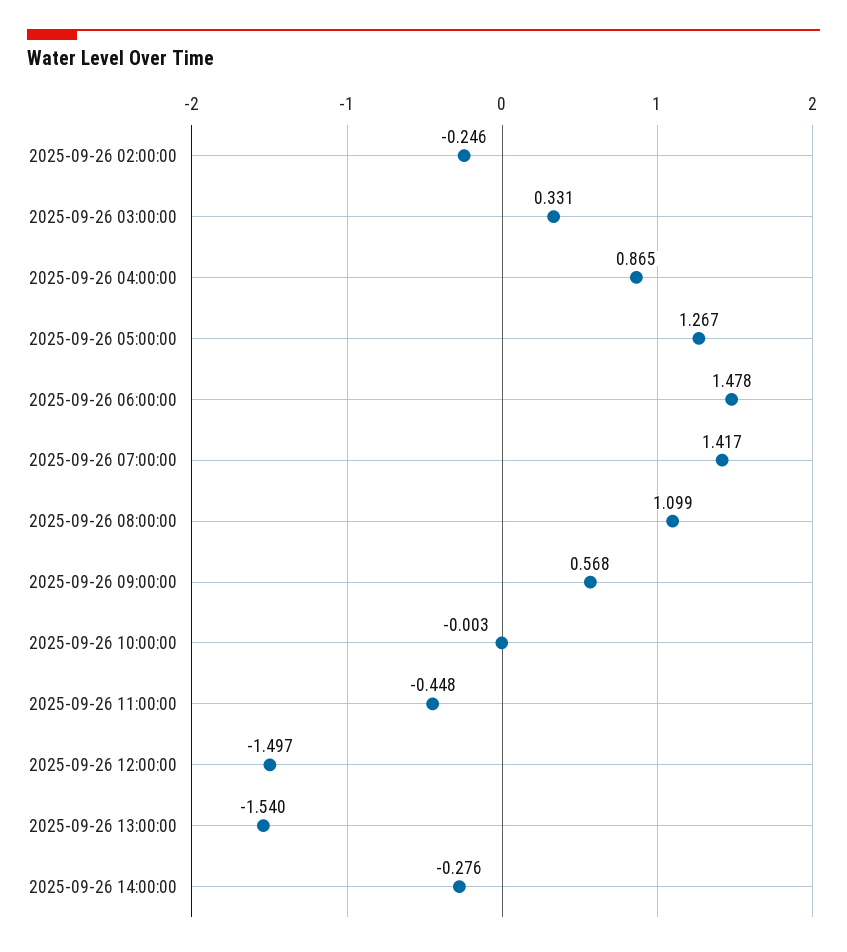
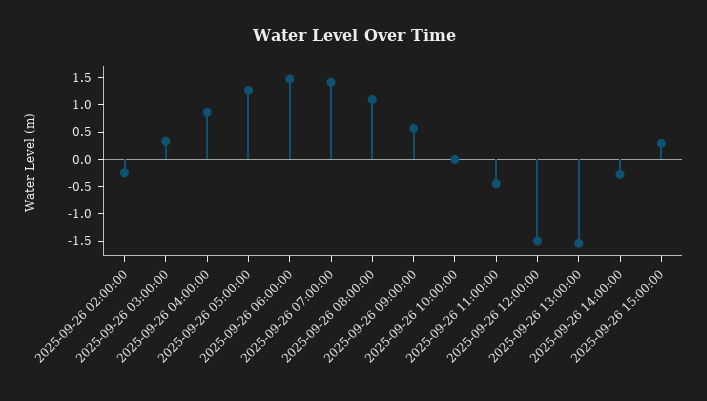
2025-09-26 15:00:00: none -> 0.25

